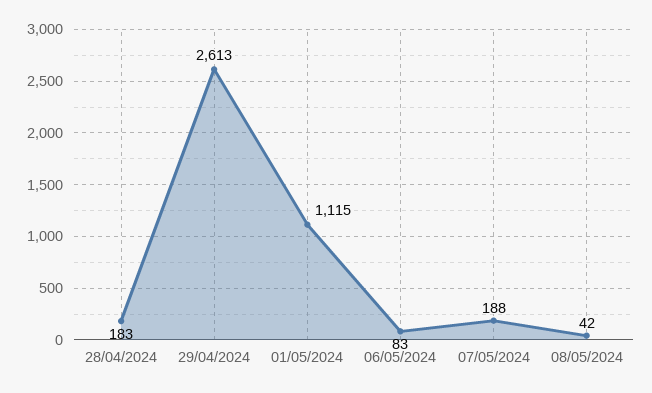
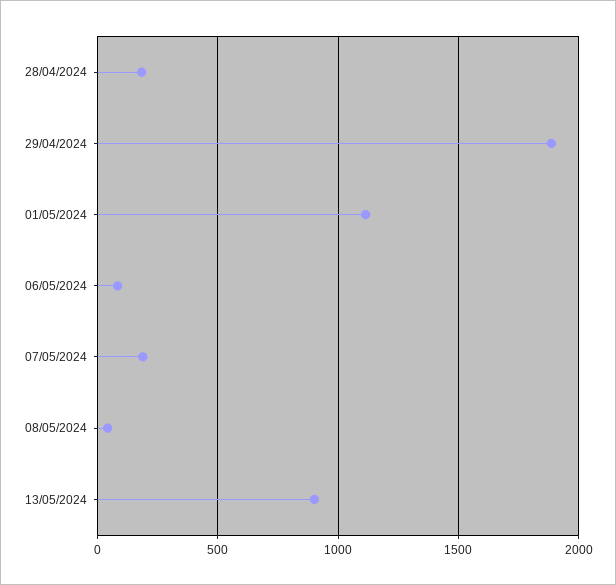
29/04/2024: 2613 -> 1900
13/05/2024: none -> 900

